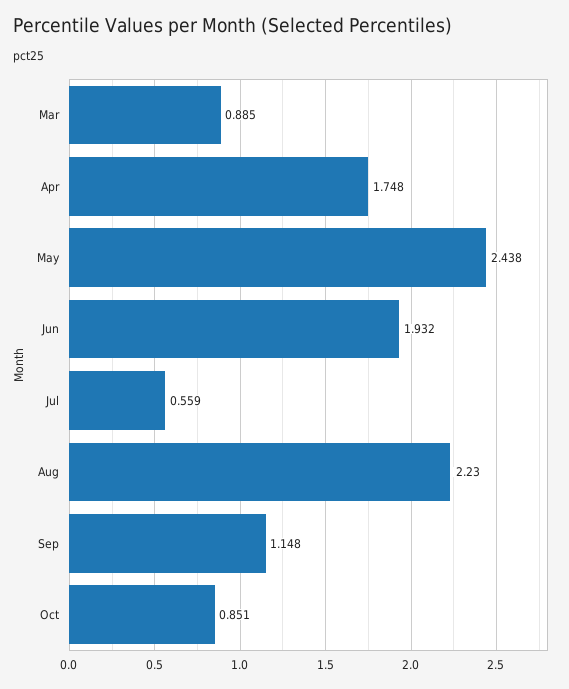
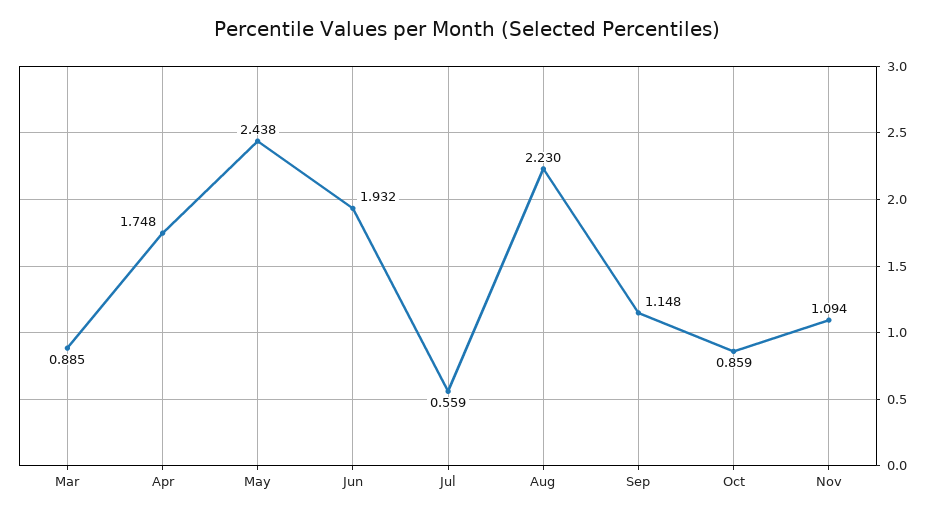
Oct: 0.851 -> 0.859
Nov: none -> 1.094

